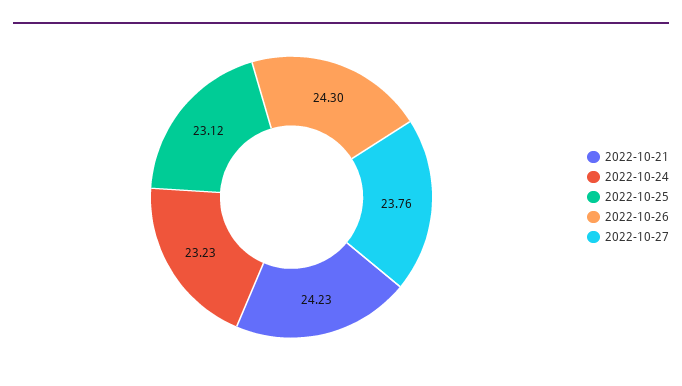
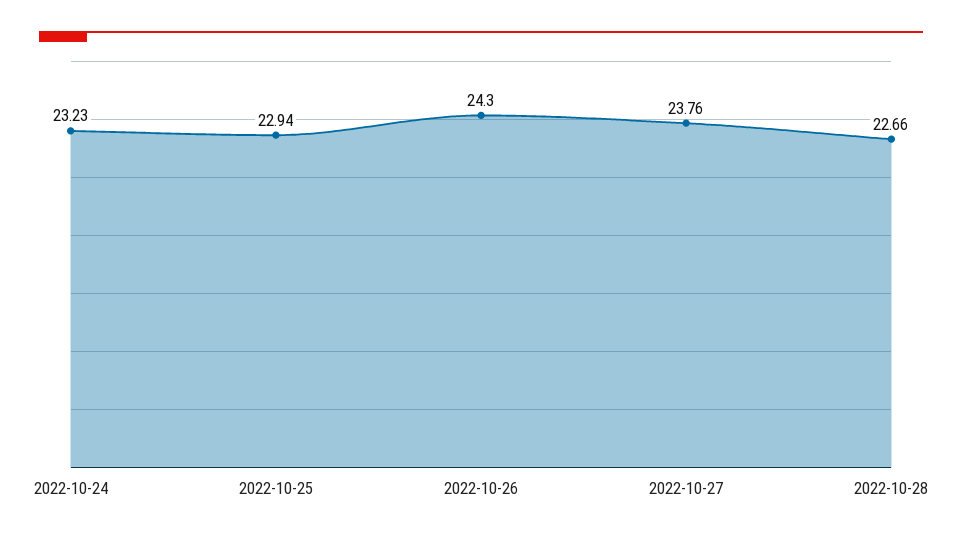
2022-10-21: 24.23 -> none
2022-10-25: 23.12 -> 22.94
2022-10-28: none -> 22.66

